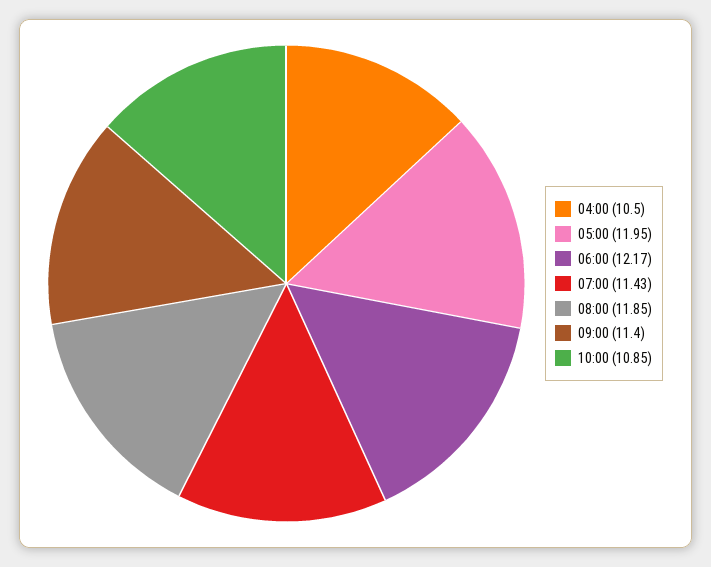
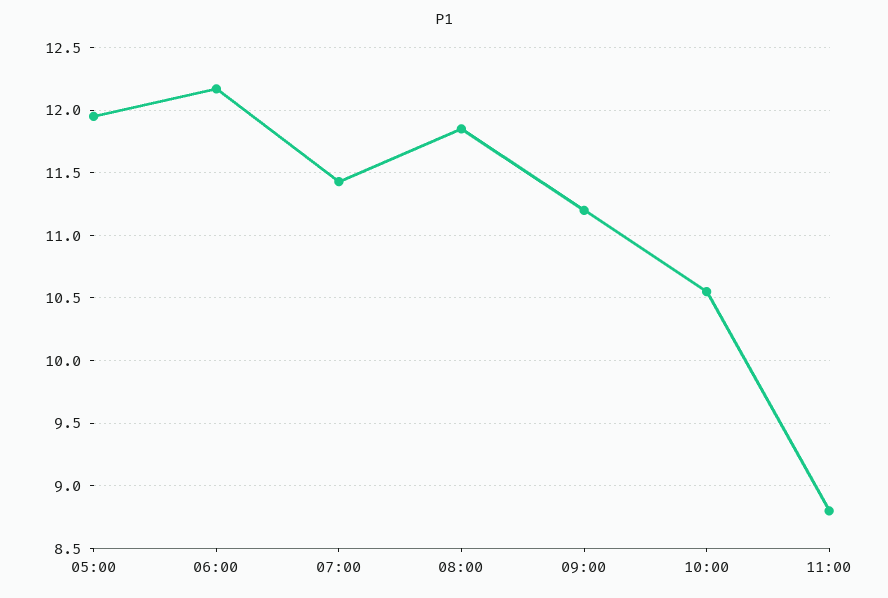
04:00: 10.5 -> none
09:00: 11.4 -> 11.2
10:00: 10.85 -> 10.55
11:00: none -> 8.8

